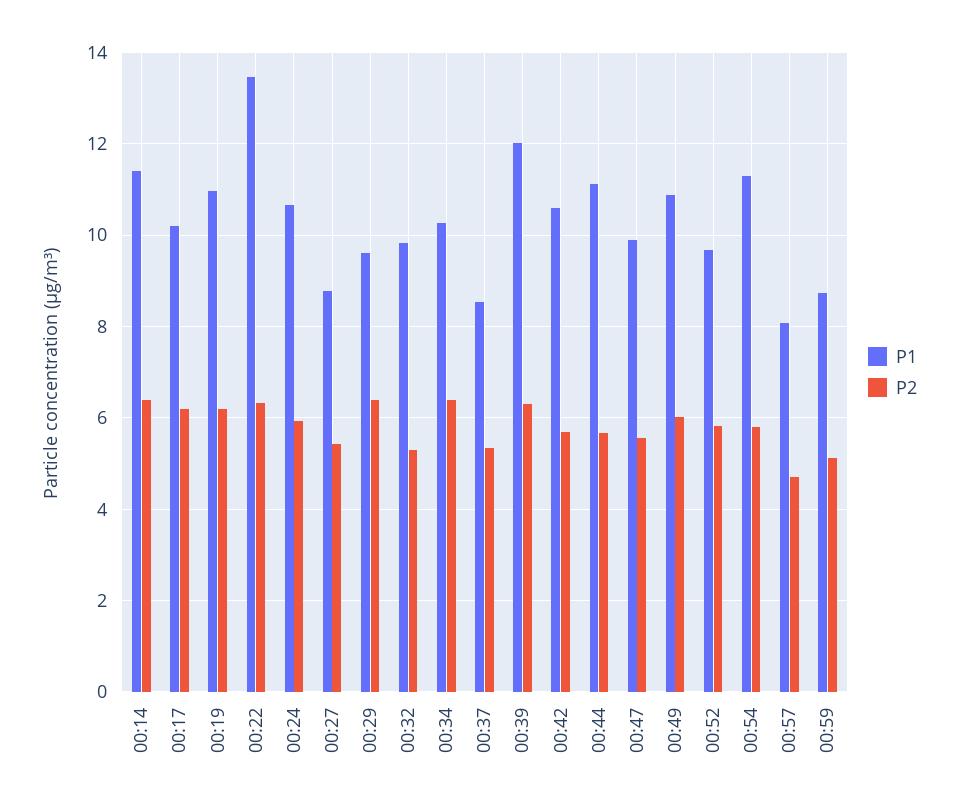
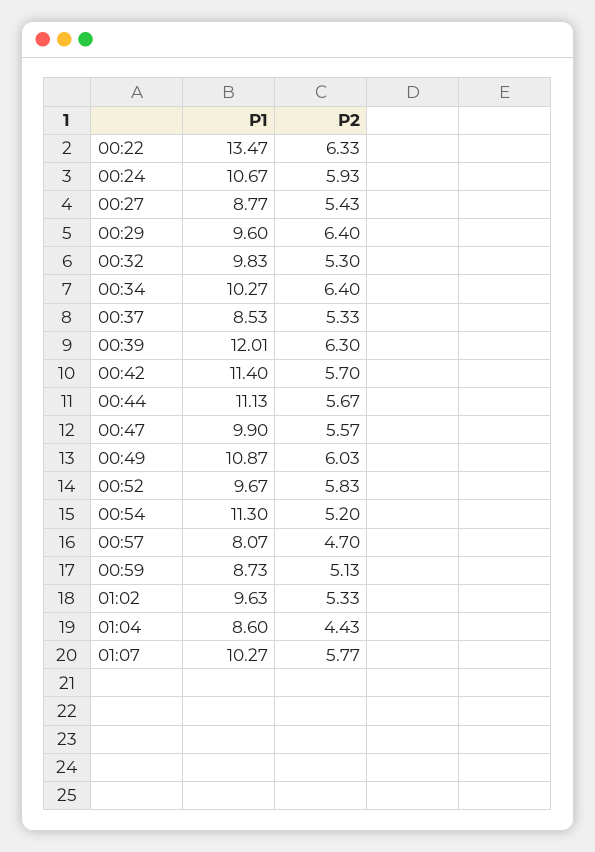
P1, 00:14: 11.4 -> none
P2, 00:14: 6.4 -> none
P1, 00:17: 10.2 -> none
P2, 00:17: 6.2 -> none
P1, 00:19: 11 -> none
P2, 00:19: 6.2 -> none
P1, 00:42: 10.6 -> 11.4
P2, 00:54: 5.8 -> 5.2
P1, 01:02: none -> 9.63
P2, 01:02: none -> 5.33
P1, 01:04: none -> 8.6
P2, 01:04: none -> 4.43
P1, 01:07: none -> 10.27
P2, 01:07: none -> 5.77

